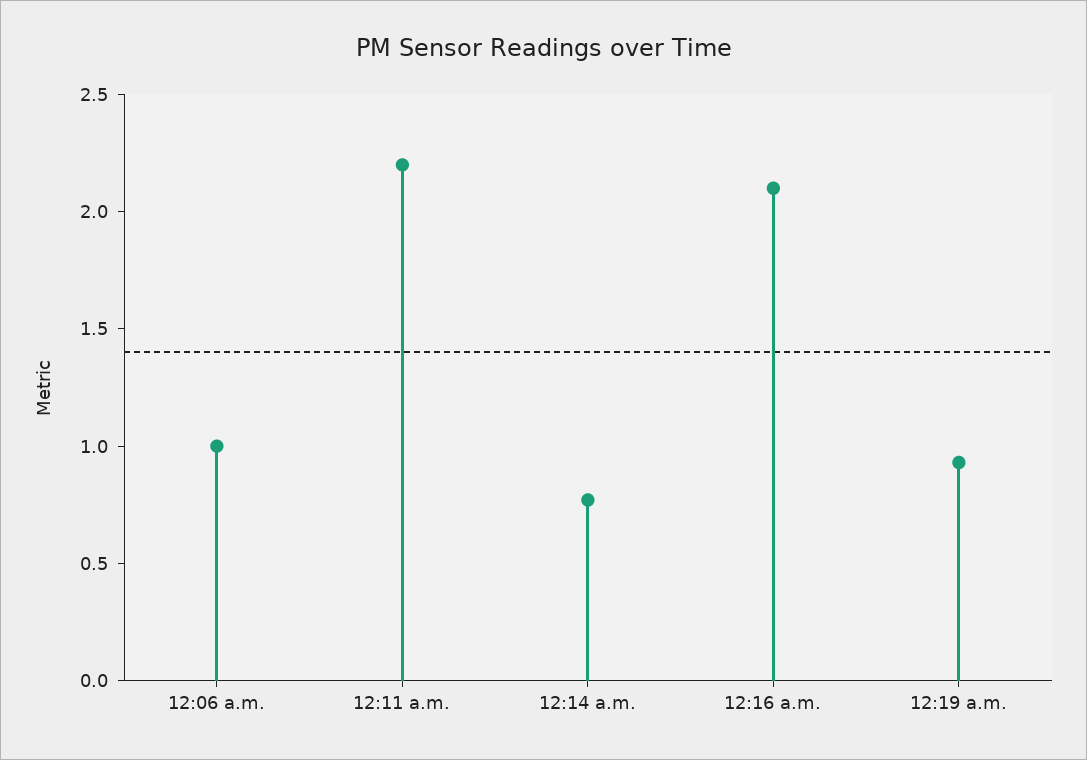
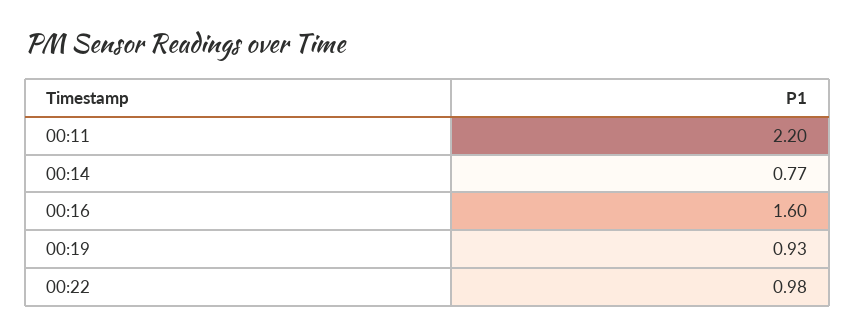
12:06 a.m.: 1 -> none
12:16 a.m.: 2.1 -> 1.6
00:22: none -> 0.98

